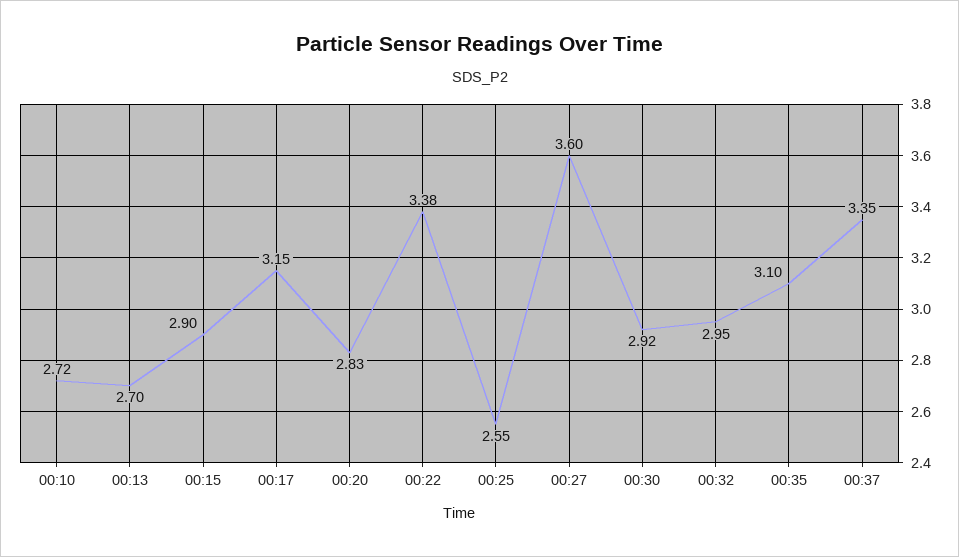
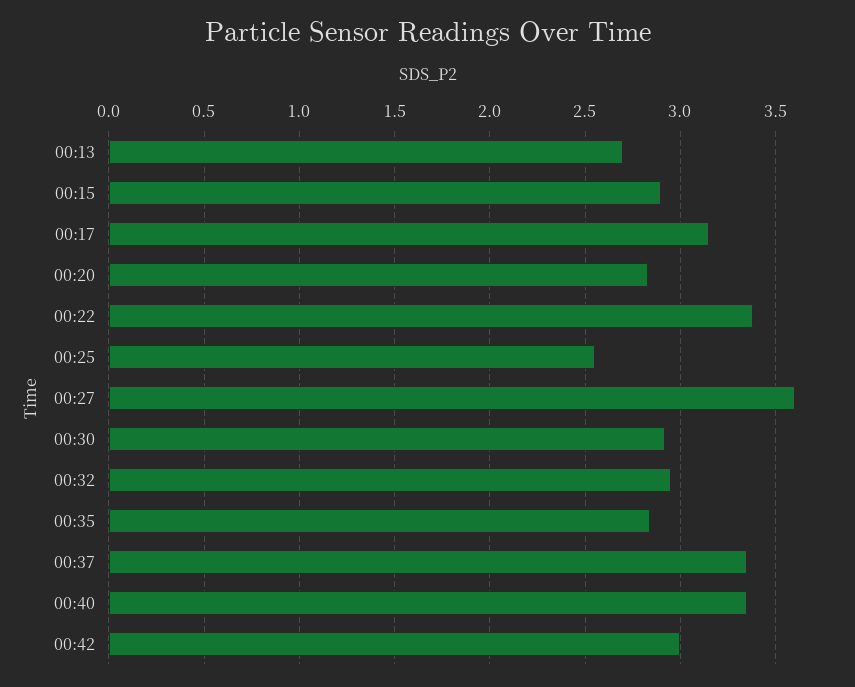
00:10: 2.72 -> none
00:35: 3.1 -> 2.85
00:40: none -> 3.35
00:42: none -> 3

